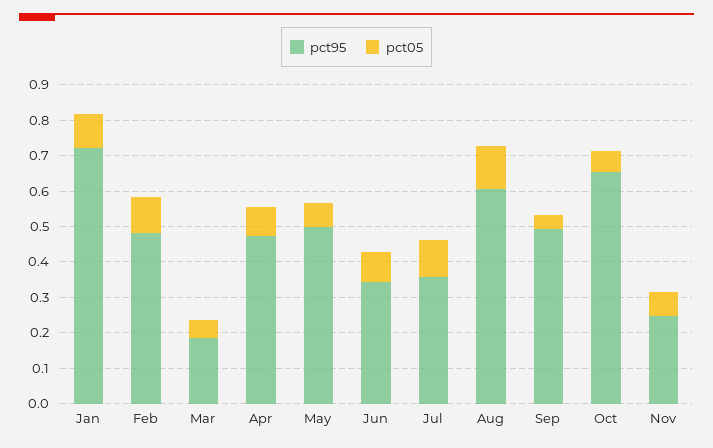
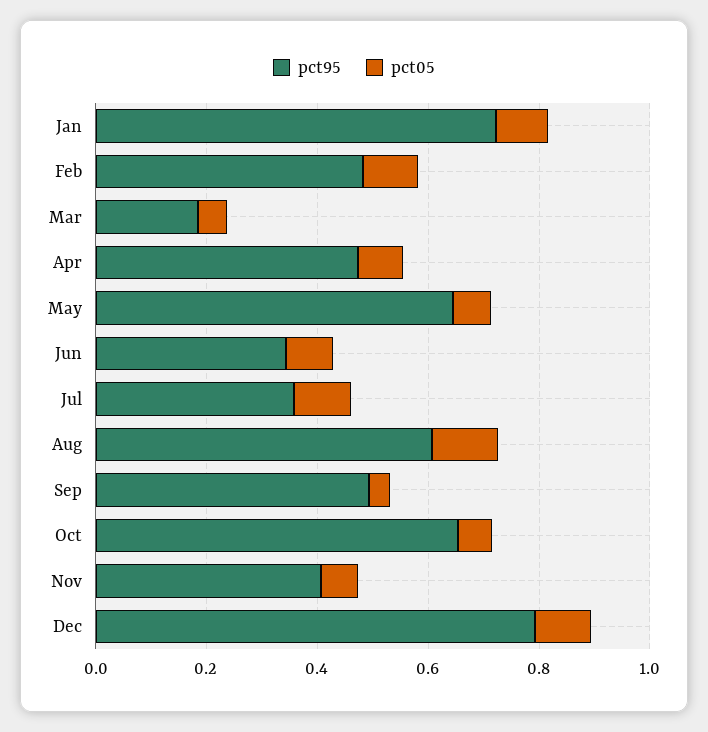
pct95, May: 0.5 -> 0.65
pct95, Nov: 0.25 -> 0.4
pct95, Dec: none -> 0.8
pct05, Dec: none -> 0.1

